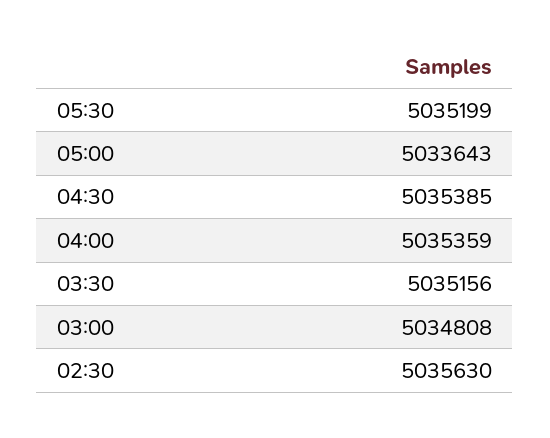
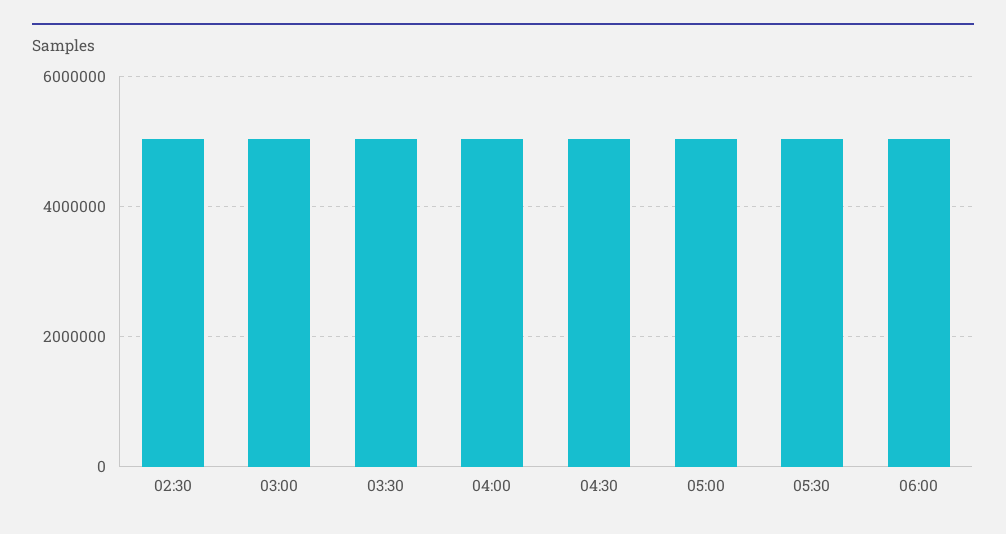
06:00: none -> 5000000

